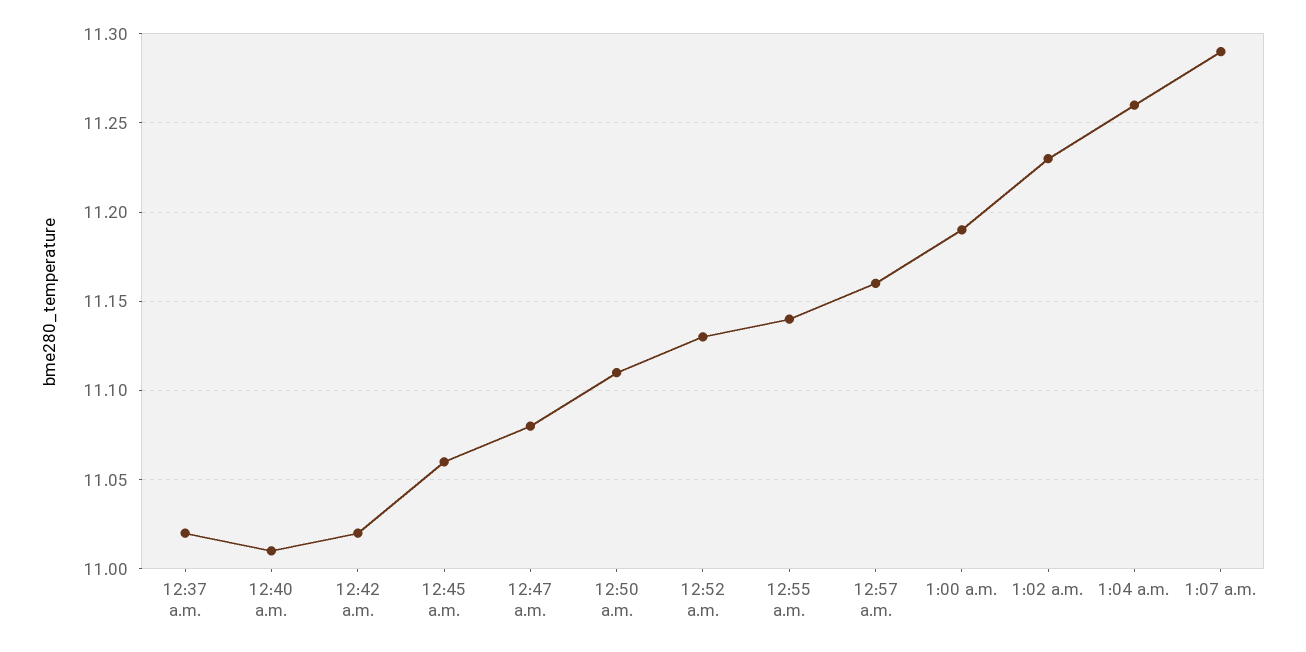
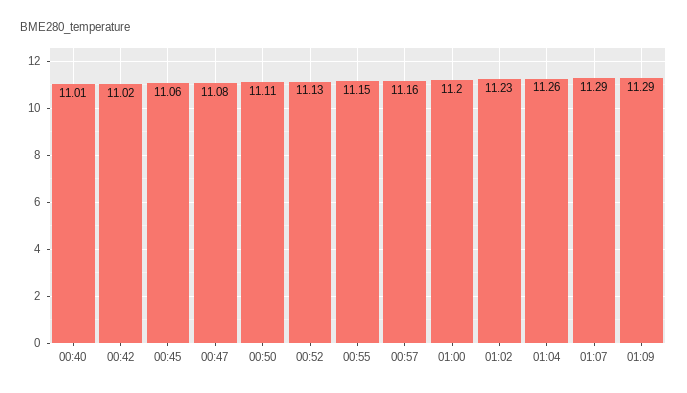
12:37 a.m.: 11.02 -> none
12:55 a.m.: 11.14 -> 11.15
1:00 a.m.: 11.19 -> 11.2
01:09: none -> 11.29

